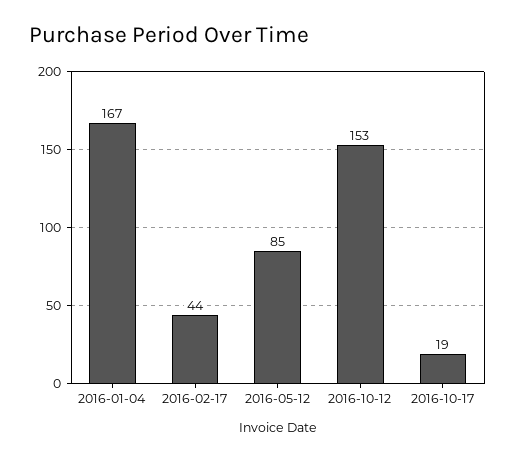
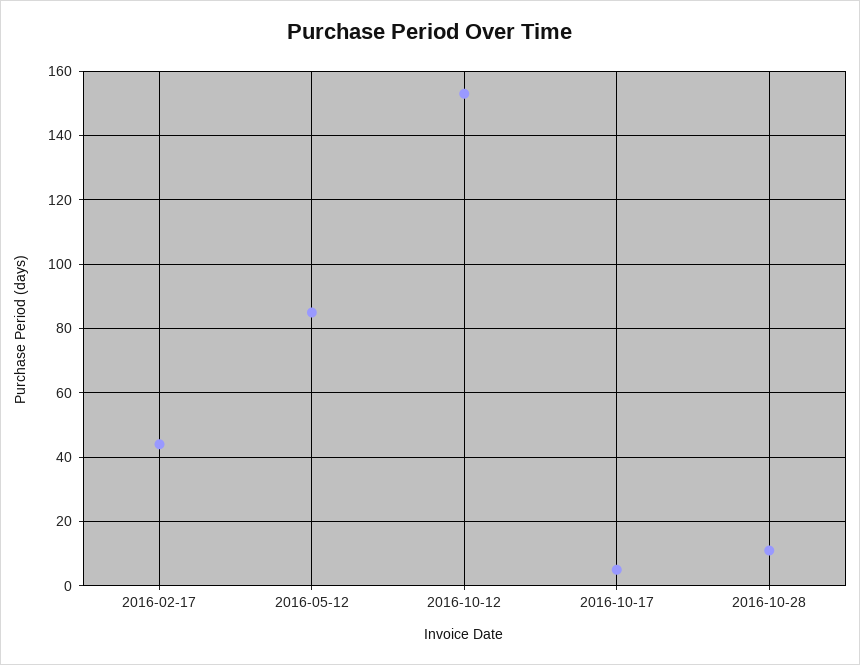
2016-01-04: 167 -> none
2016-10-17: 19 -> 5
2016-10-28: none -> 10

